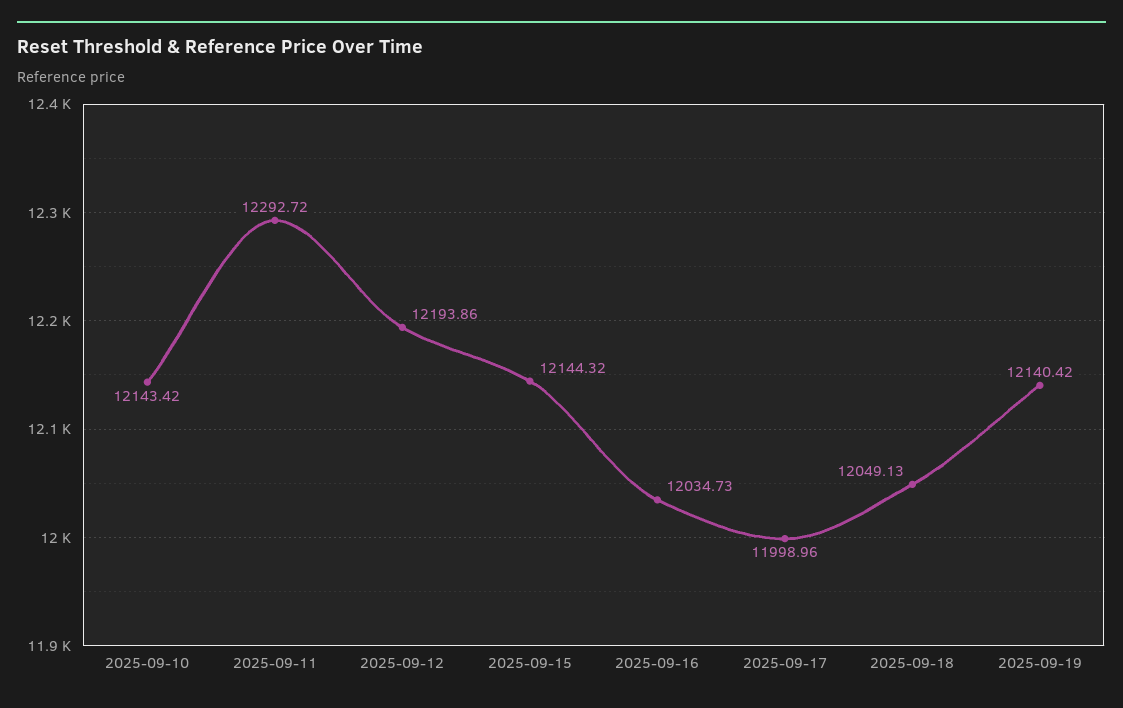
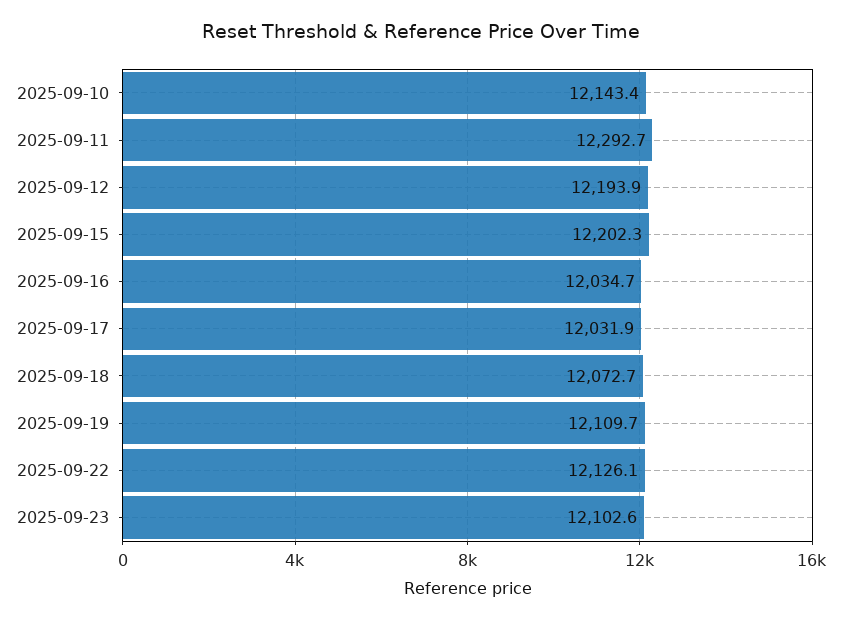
2025-09-15: 12144.32 -> 12202.3
2025-09-17: 11998.96 -> 12031.9
2025-09-18: 12049.13 -> 12072.7
2025-09-19: 12140.42 -> 12109.7
2025-09-22: none -> 12126.1
2025-09-23: none -> 12102.6

